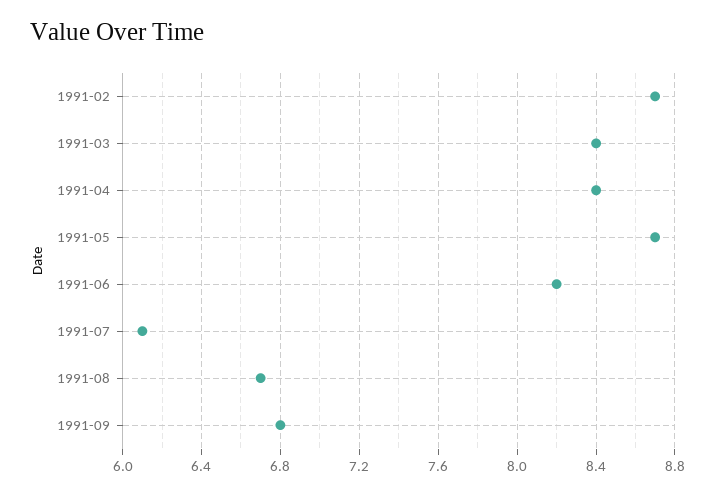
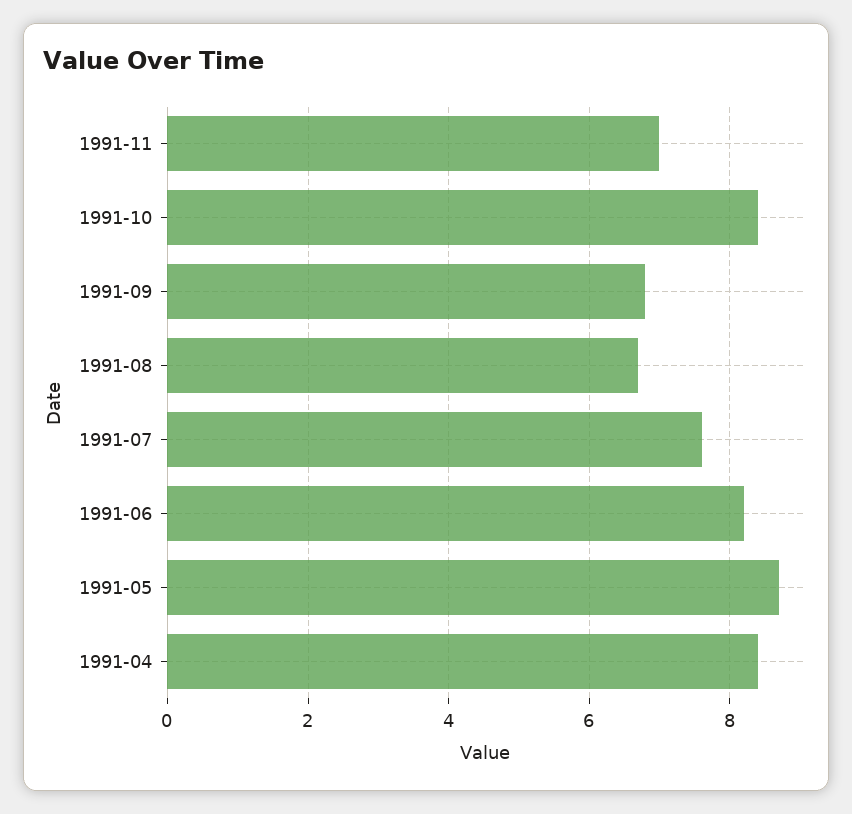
1991-02: 8.7 -> none
1991-03: 8.4 -> none
1991-07: 6.1 -> 7.5
1991-11: none -> 7
1991-10: none -> 8.5

